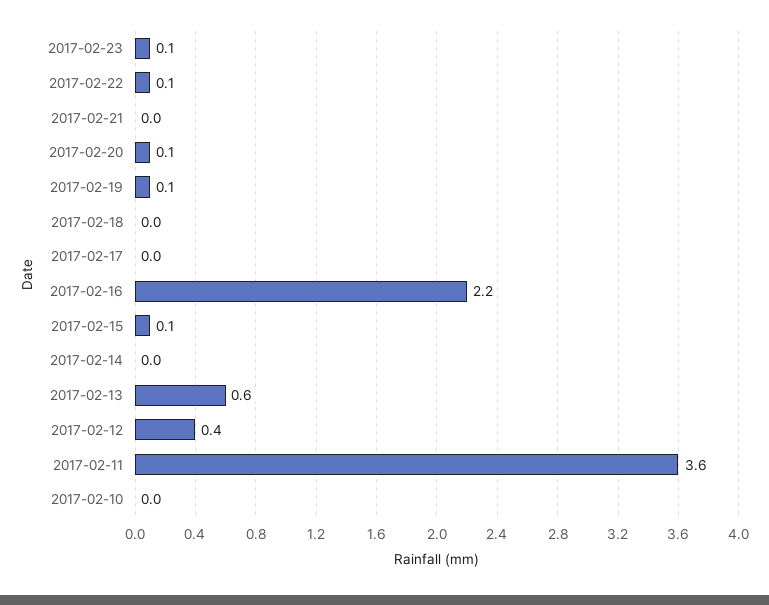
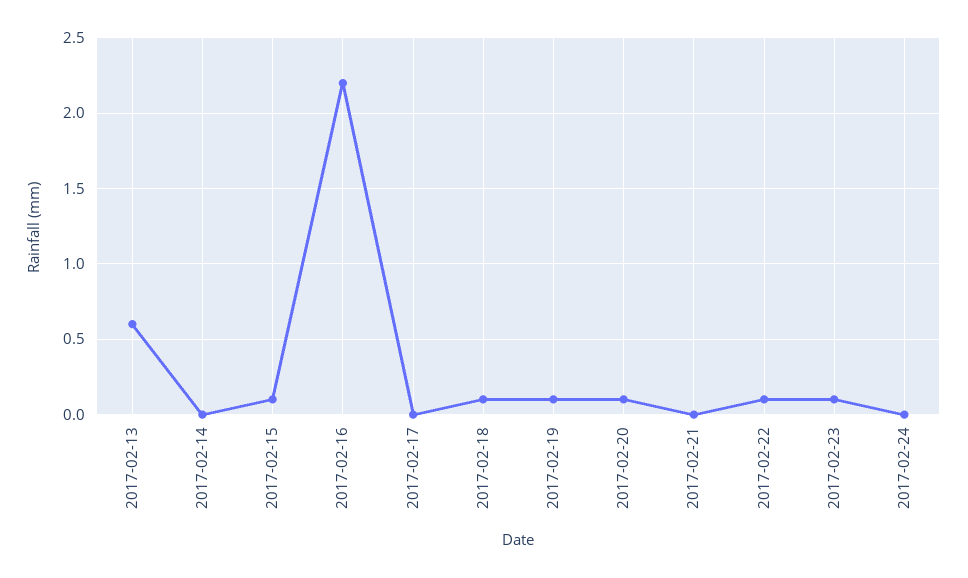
2017-02-18: 0 -> 0.1
2017-02-12: 0.4 -> none
2017-02-11: 3.6 -> none
2017-02-10: 0 -> none
2017-02-24: none -> 0

